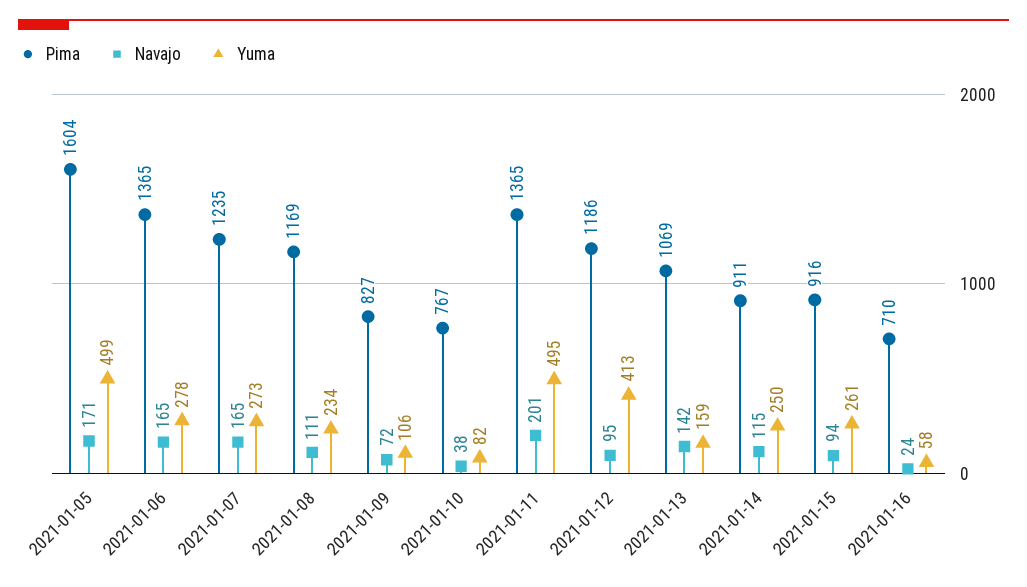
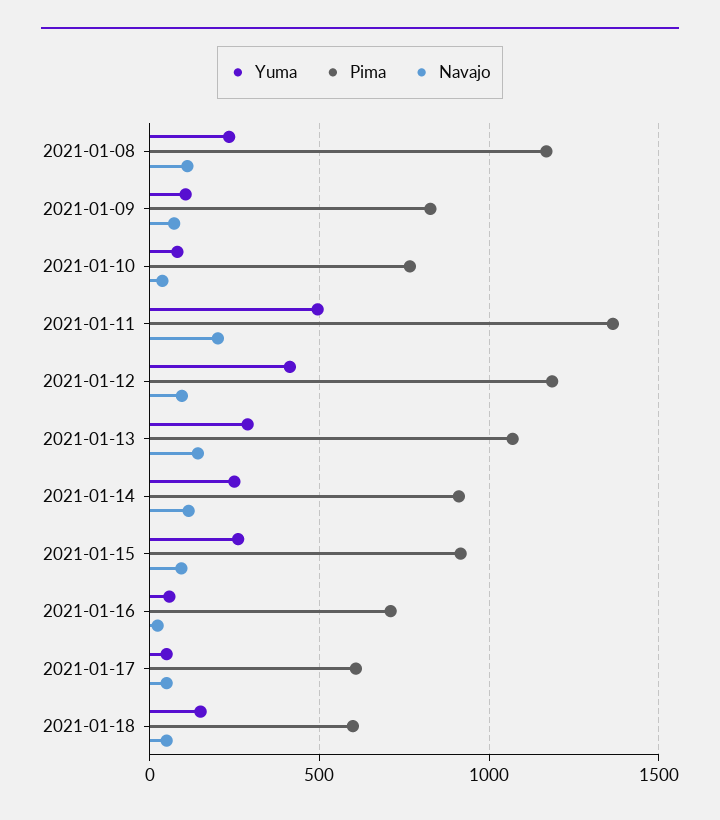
Pima, 2021-01-05: 1604 -> none
Navajo, 2021-01-05: 171 -> none
Yuma, 2021-01-05: 499 -> none
Pima, 2021-01-06: 1365 -> none
Navajo, 2021-01-06: 165 -> none
Yuma, 2021-01-06: 278 -> none
Pima, 2021-01-07: 1235 -> none
Navajo, 2021-01-07: 165 -> none
Yuma, 2021-01-07: 273 -> none
Yuma, 2021-01-13: 159 -> 300
Yuma, 2021-01-17: none -> 50
Pima, 2021-01-17: none -> 600
Navajo, 2021-01-17: none -> 50
Yuma, 2021-01-18: none -> 150
Pima, 2021-01-18: none -> 600
Navajo, 2021-01-18: none -> 50

